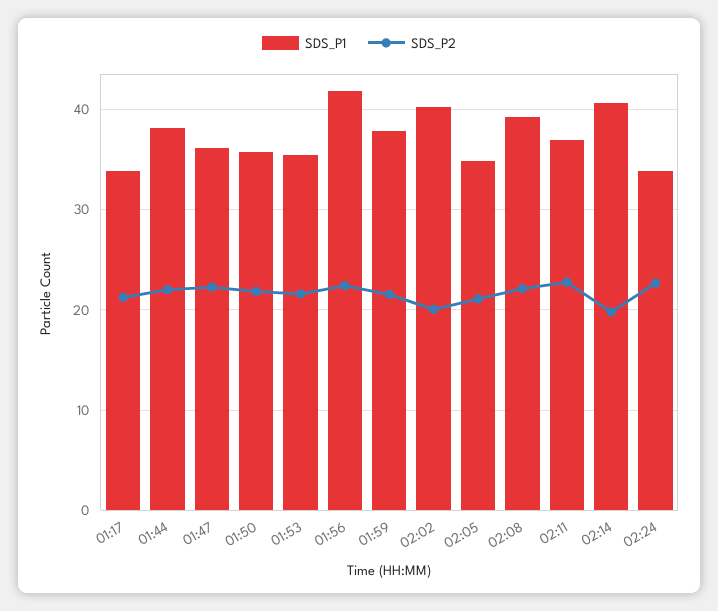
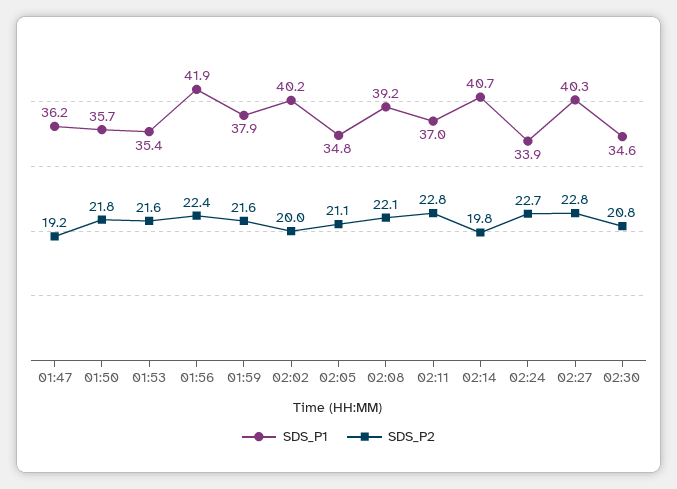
SDS_P1, 01:17: 34 -> none
SDS_P2, 01:17: 21 -> none
SDS_P1, 01:44: 38 -> none
SDS_P2, 01:44: 22 -> none
SDS_P2, 01:47: 22 -> 19.2
SDS_P1, 02:27: none -> 40.3
SDS_P2, 02:27: none -> 22.8
SDS_P1, 02:30: none -> 34.6
SDS_P2, 02:30: none -> 20.8

